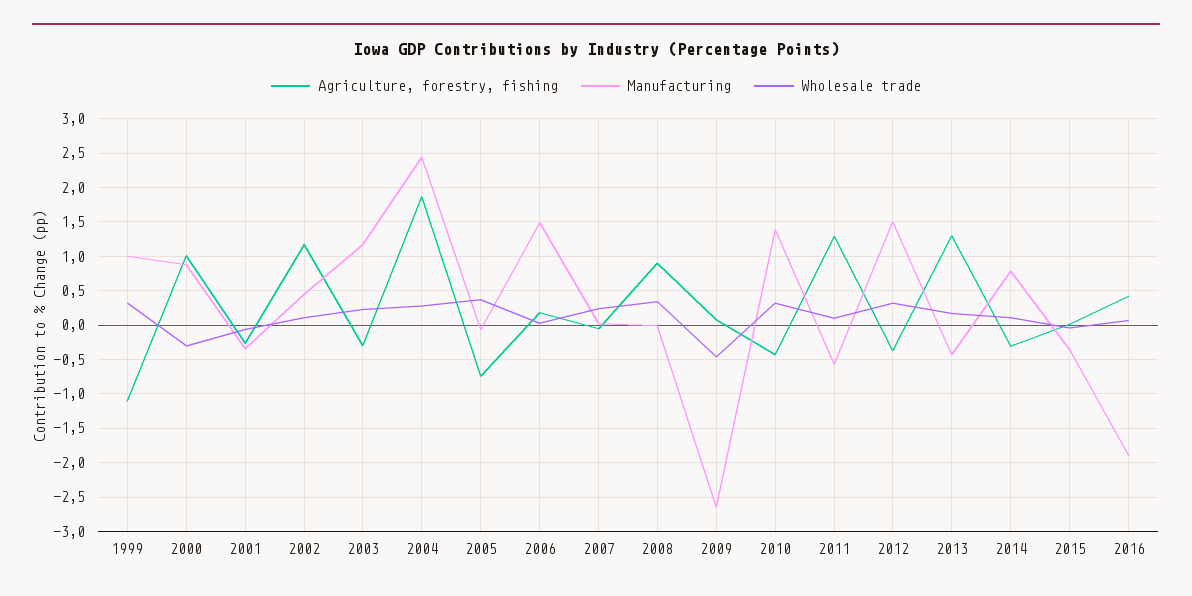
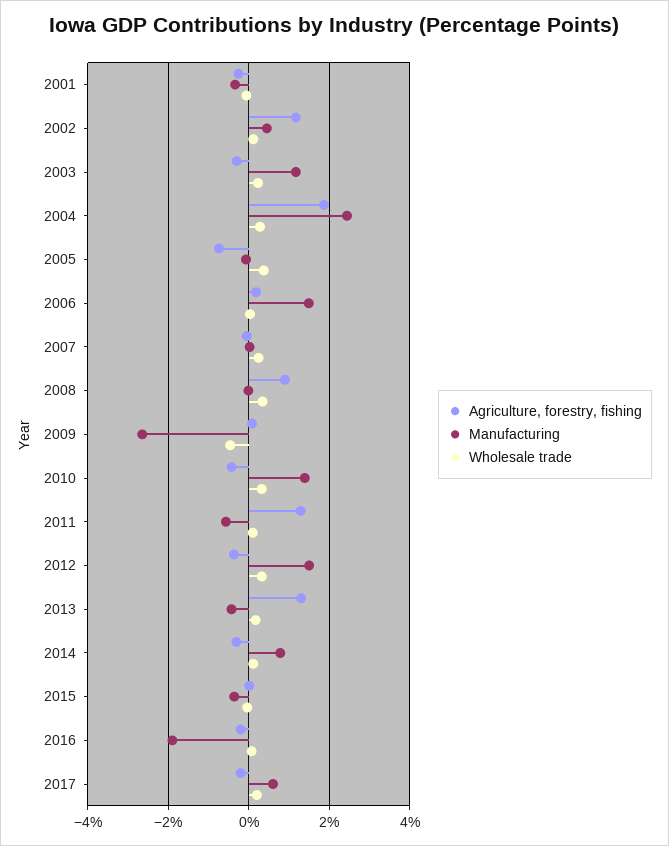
Agriculture, forestry, fishing, 1999: -1.1 -> none
Manufacturing, 1999: 1 -> none
Wholesale trade, 1999: 0.3 -> none
Agriculture, forestry, fishing, 2000: 1 -> none
Manufacturing, 2000: 0.9 -> none
Wholesale trade, 2000: -0.3 -> none
Agriculture, forestry, fishing, 2016: 0.4 -> -0.2
Agriculture, forestry, fishing, 2017: none -> -0.2
Manufacturing, 2017: none -> 0.6
Wholesale trade, 2017: none -> 0.2

